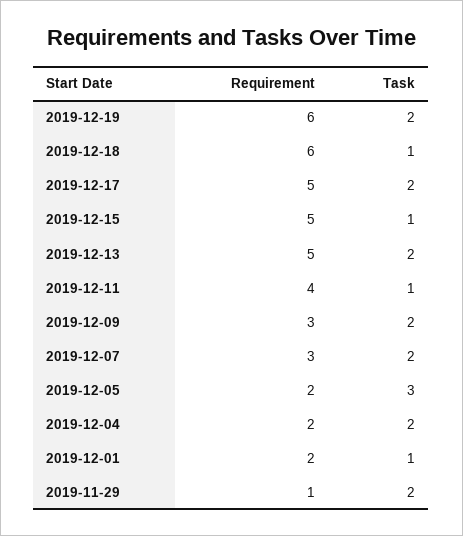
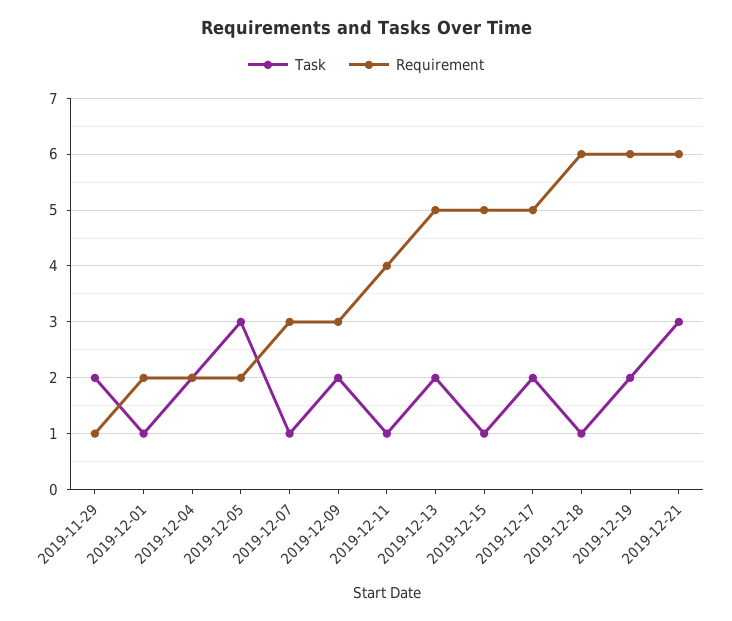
Task, 2019-12-07: 2 -> 1
Task, 2019-12-21: none -> 3
Requirement, 2019-12-21: none -> 6

